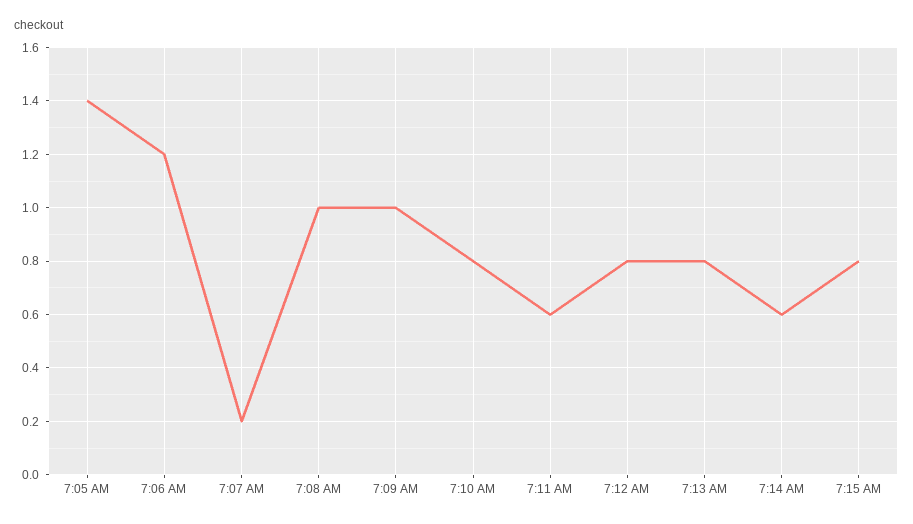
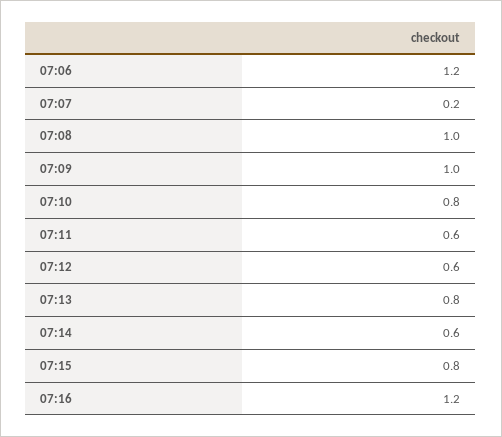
7:05 AM: 1.4 -> none
7:12 AM: 0.8 -> 0.6
07:16: none -> 1.2

